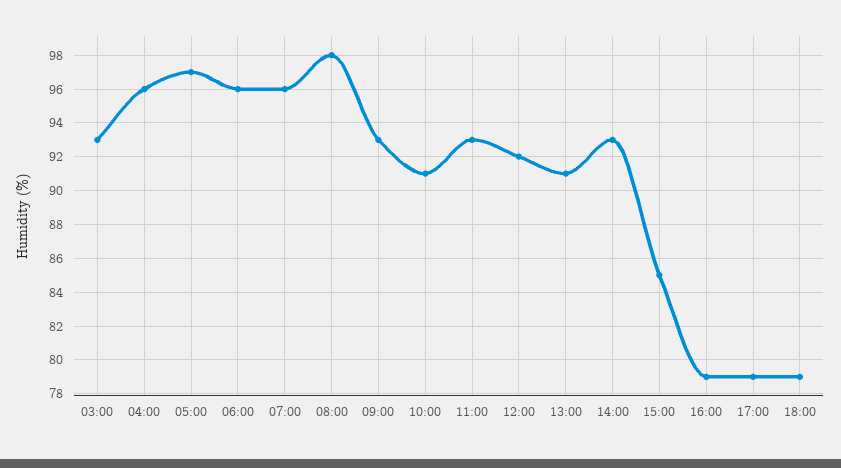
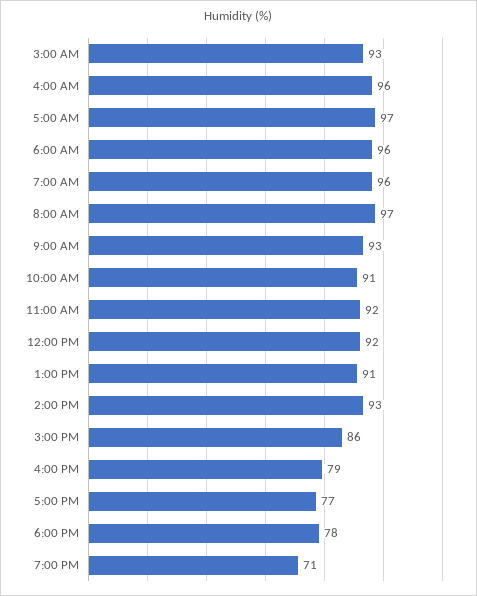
08:00: 98 -> 97
11:00: 93 -> 92
15:00: 85 -> 86
17:00: 79 -> 77
18:00: 79 -> 78
7:00 PM: none -> 71

